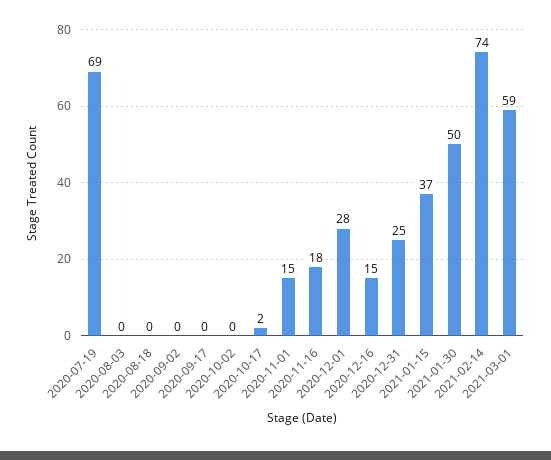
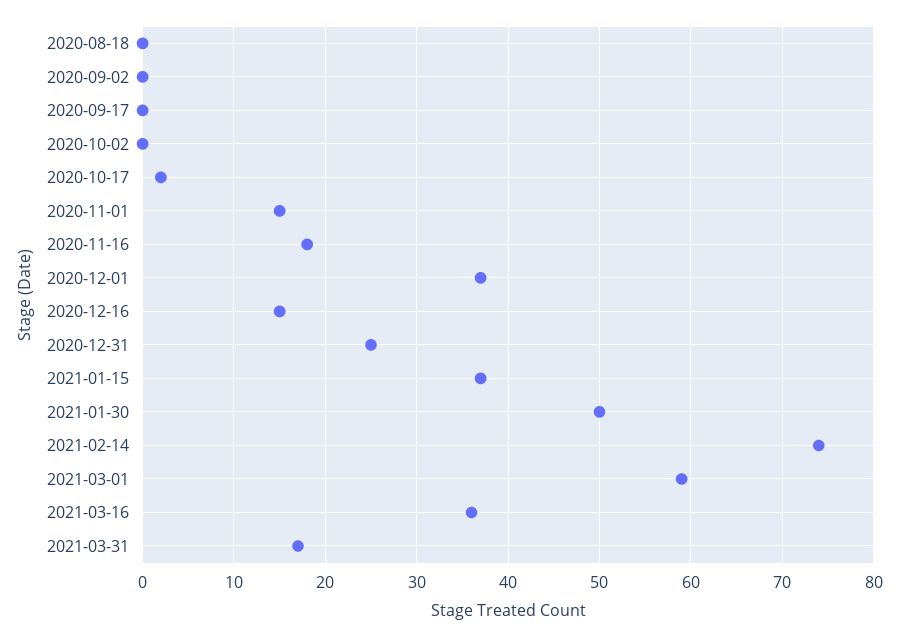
2020-07-19: 69 -> none
2020-08-03: 0 -> none
2020-12-01: 28 -> 37
2021-03-16: none -> 36
2021-03-31: none -> 17

